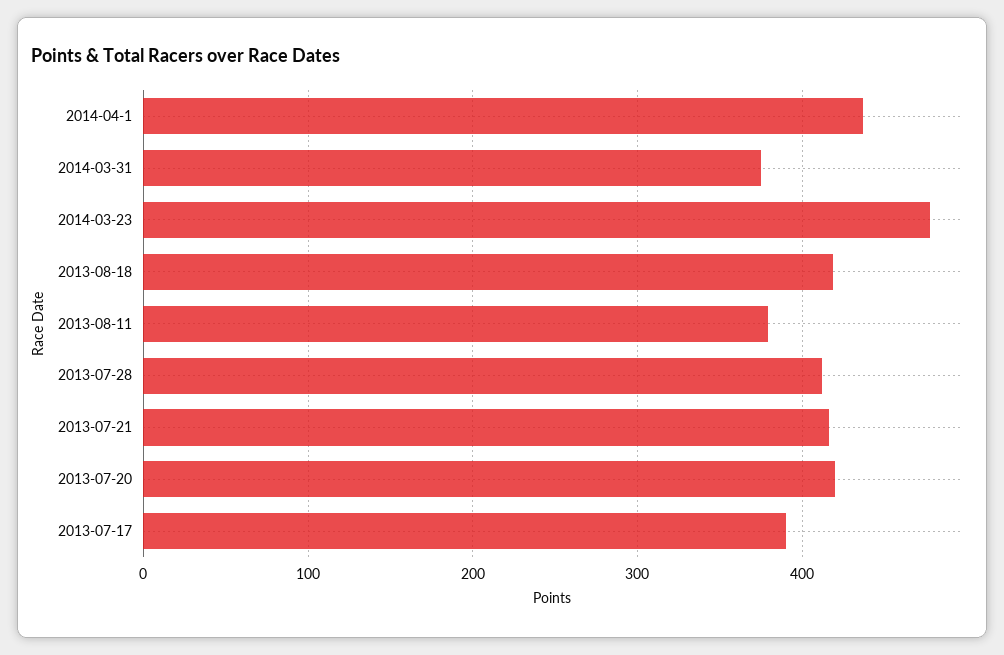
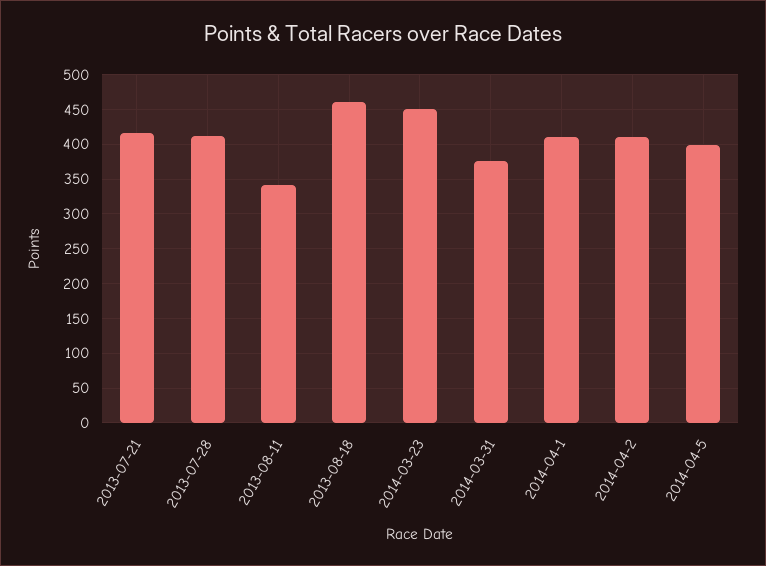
2014-04-1: 440 -> 410
2014-03-23: 480 -> 450
2013-08-18: 420 -> 460
2013-08-11: 380 -> 340
2013-07-20: 420 -> none
2013-07-17: 390 -> none
2014-04-2: none -> 410
2014-04-5: none -> 400

